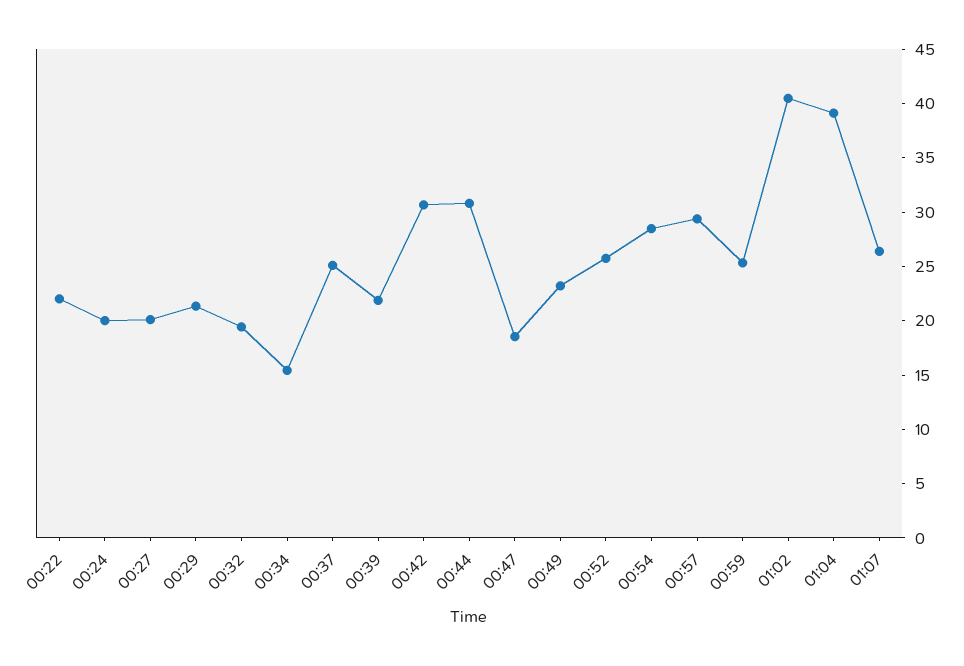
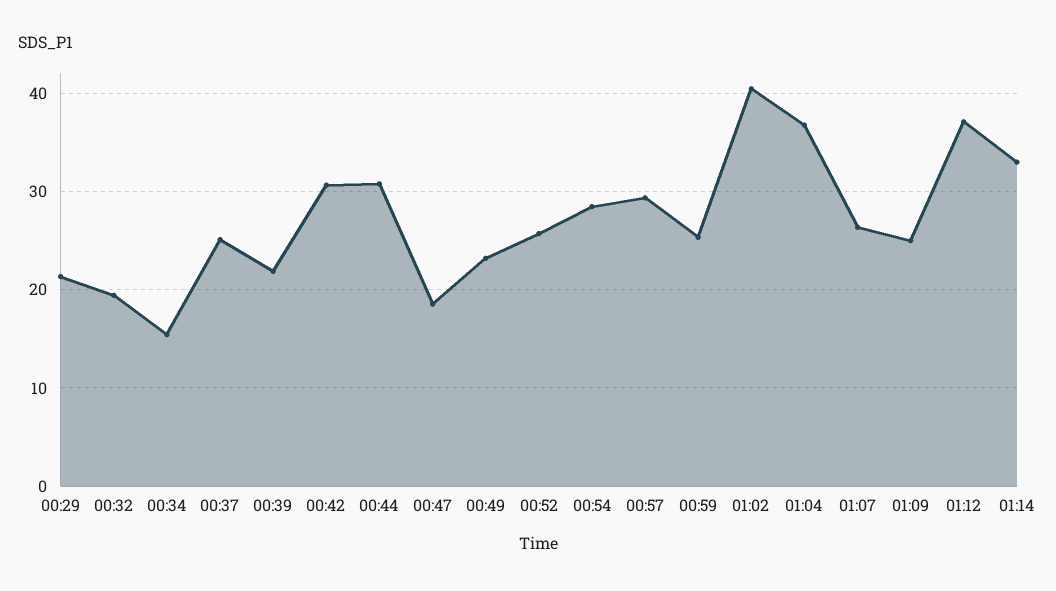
00:22: 22 -> none
00:24: 20 -> none
00:27: 20 -> none
01:04: 39 -> 37
01:09: none -> 25
01:12: none -> 37
01:14: none -> 33

